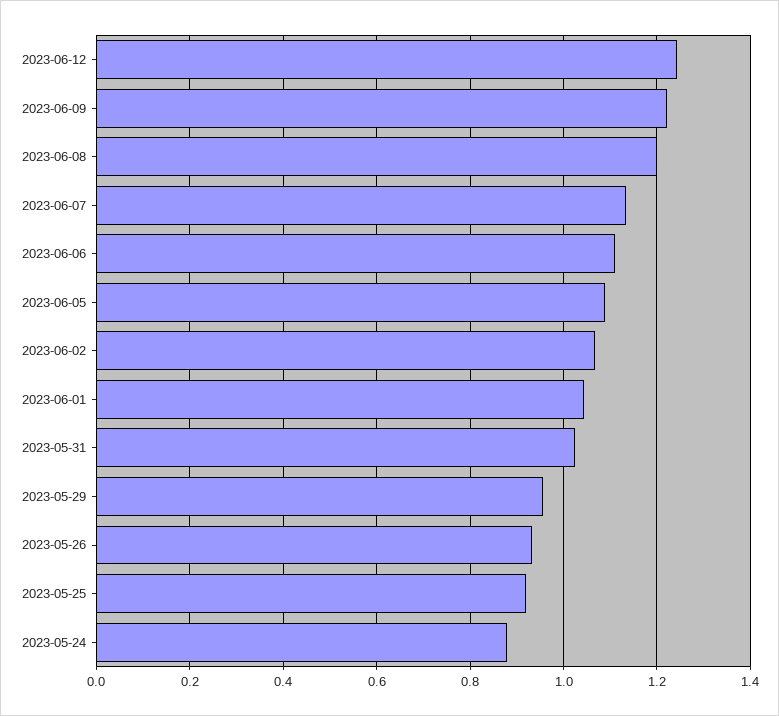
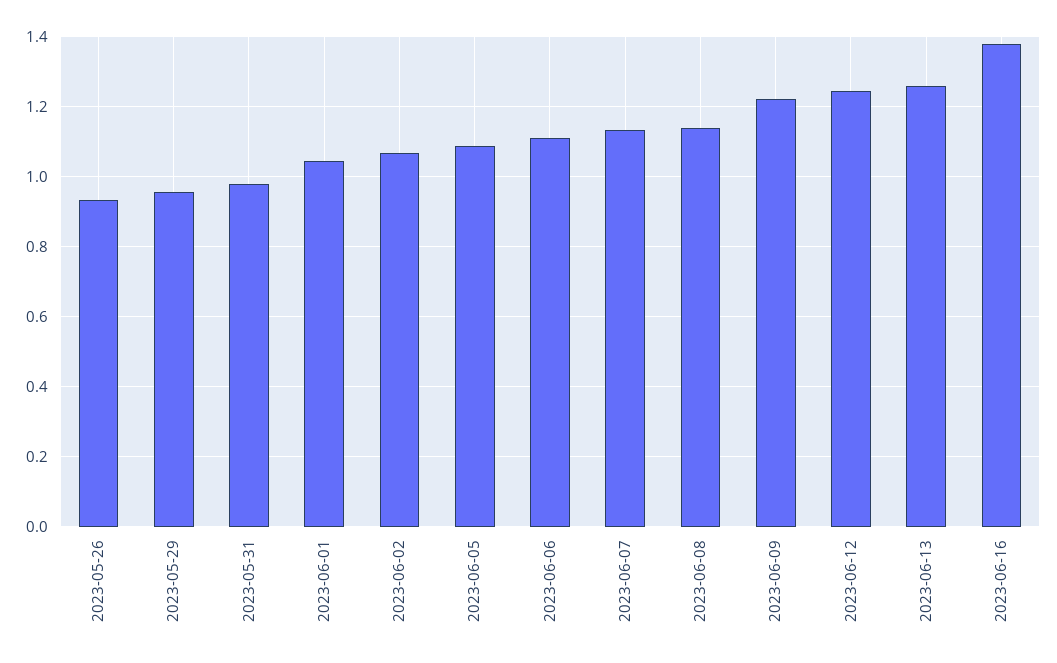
2023-06-08: 1.2 -> 1.14
2023-05-31: 1.02 -> 0.98
2023-05-25: 0.92 -> none
2023-05-24: 0.88 -> none
2023-06-13: none -> 1.26
2023-06-16: none -> 1.38

